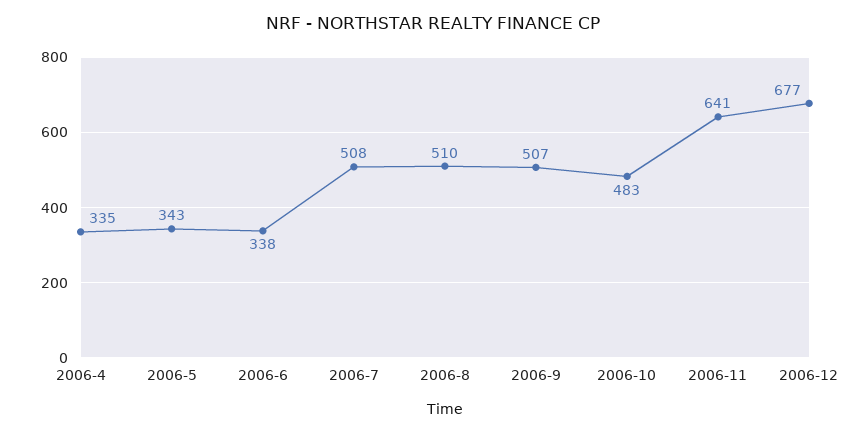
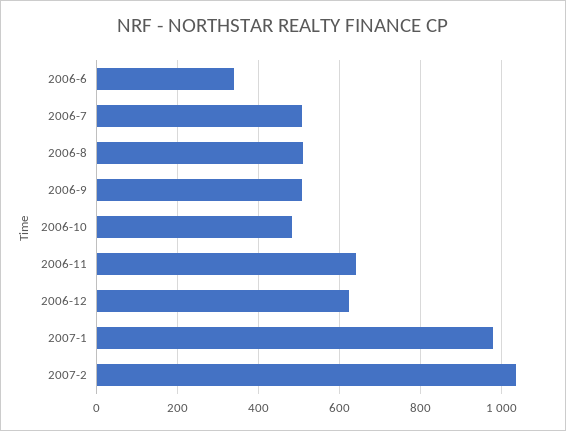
2006-4: 335 -> none
2006-5: 343 -> none
2006-12: 677 -> 620
2007-1: none -> 980
2007-2: none -> 1040

